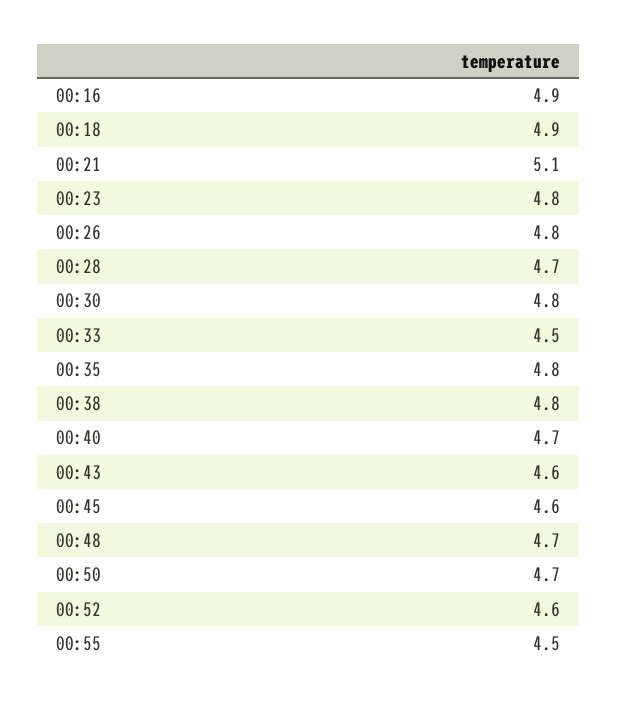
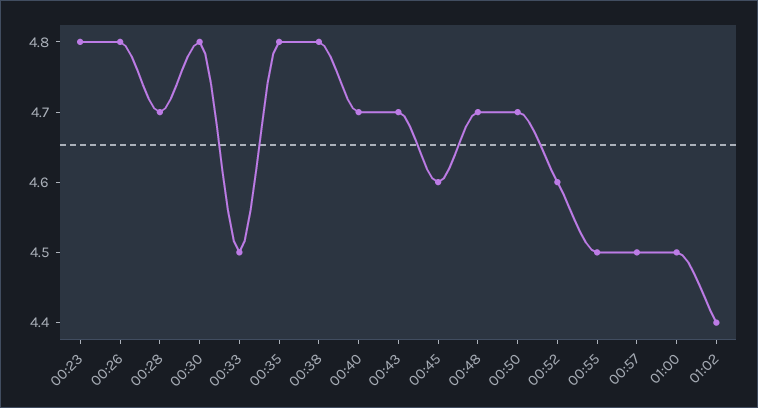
00:16: 4.9 -> none
00:18: 4.9 -> none
00:21: 5.1 -> none
00:43: 4.6 -> 4.7
00:57: none -> 4.5
01:00: none -> 4.5
01:02: none -> 4.4

